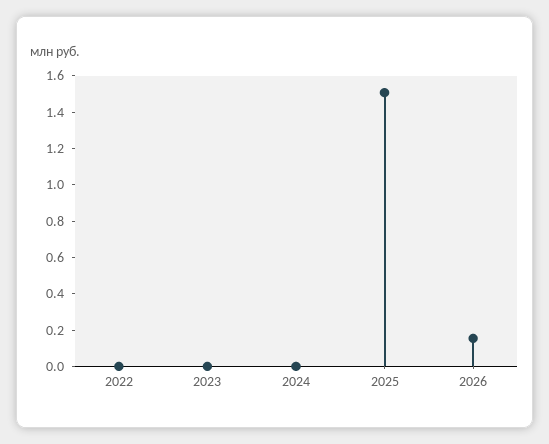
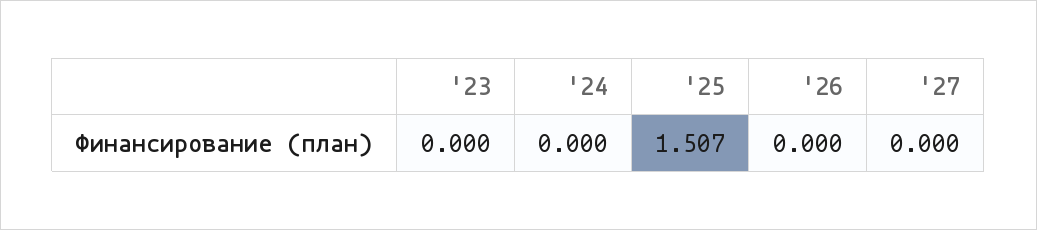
2022: 0 -> none
2026: 0.15 -> 0
'27: none -> 0

